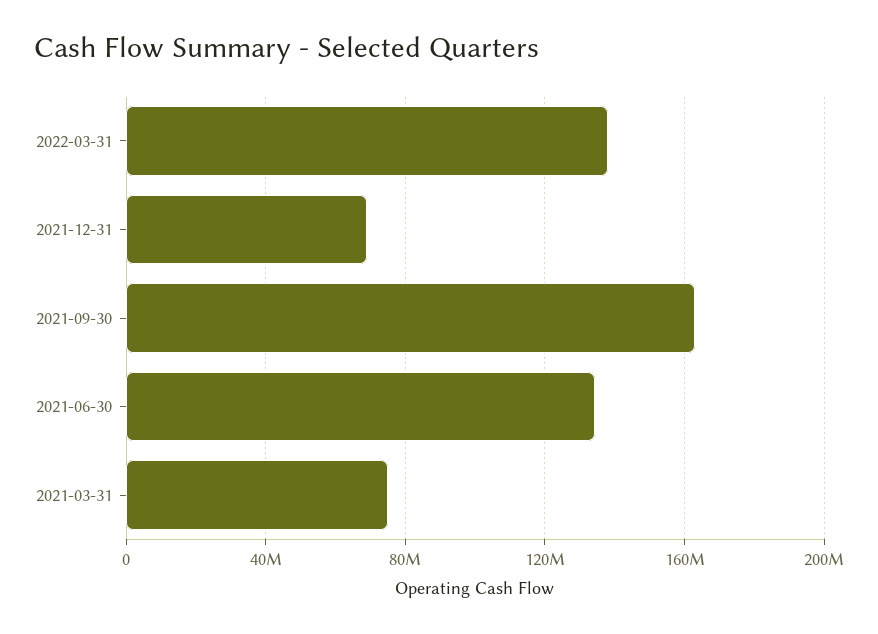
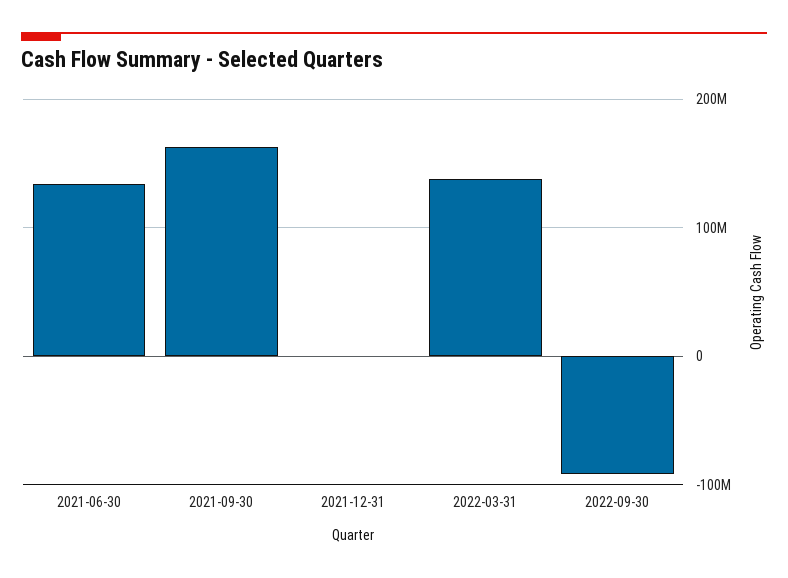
2021-12-31: 70000000 -> 0
2021-03-31: 75000000 -> none
2022-09-30: none -> -90000000

